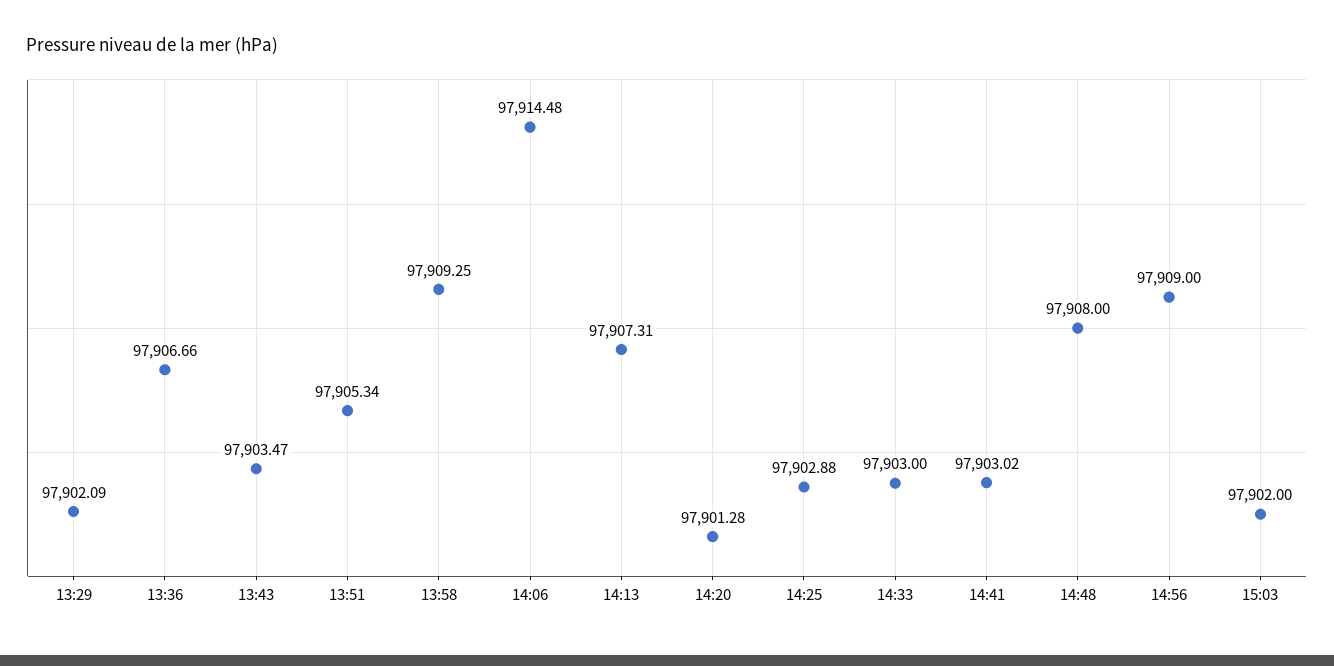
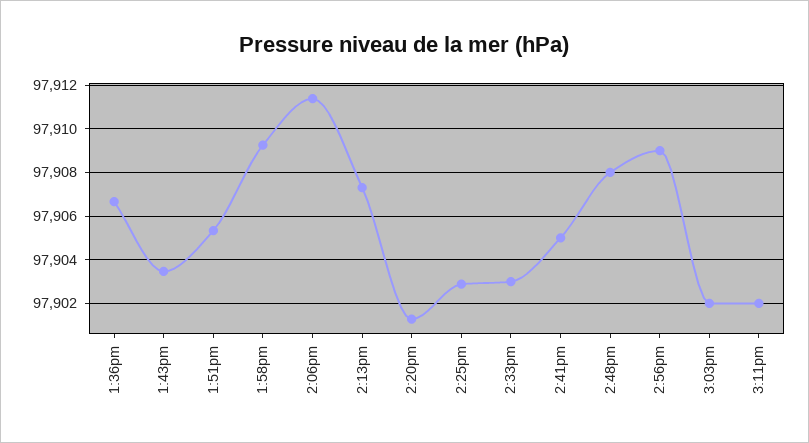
13:29: 97902.09 -> none
14:06: 97914.48 -> 97911.5
14:41: 97903.02 -> 97905
3:11pm: none -> 97902

